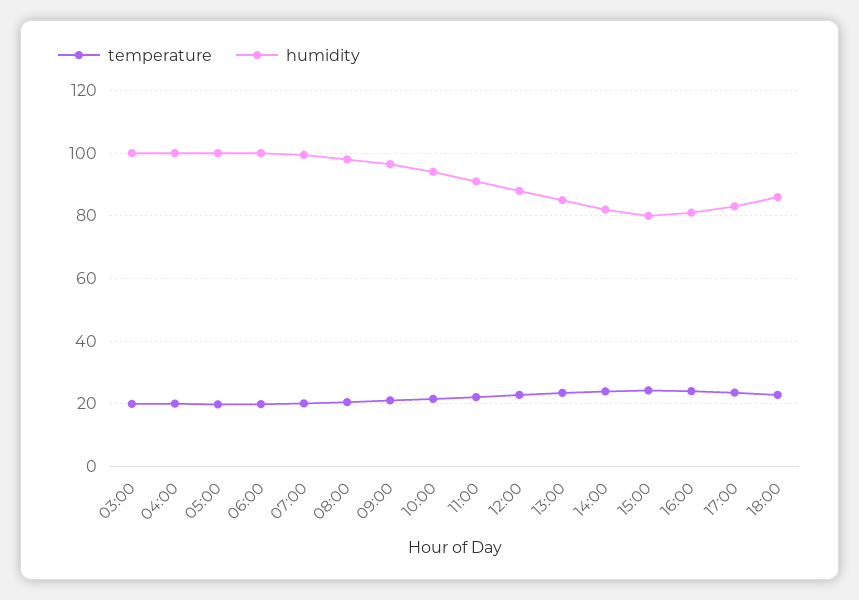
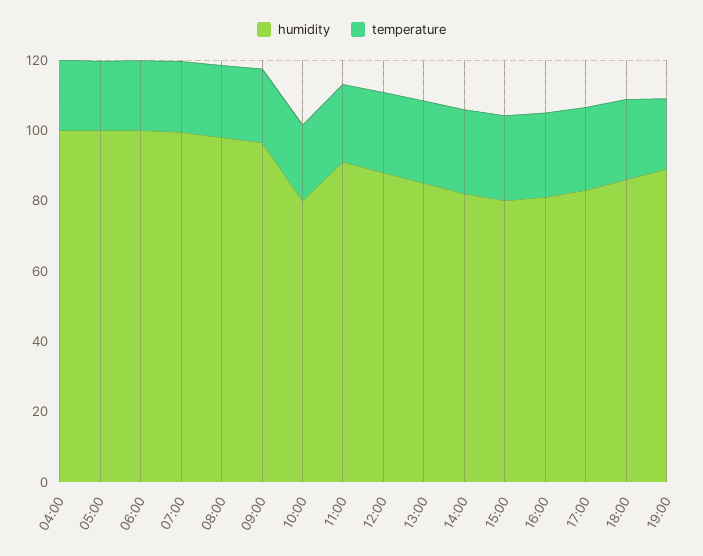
temperature, 03:00: 20 -> none
humidity, 03:00: 100 -> none
humidity, 10:00: 94 -> 80
humidity, 19:00: none -> 90
temperature, 19:00: none -> 20

